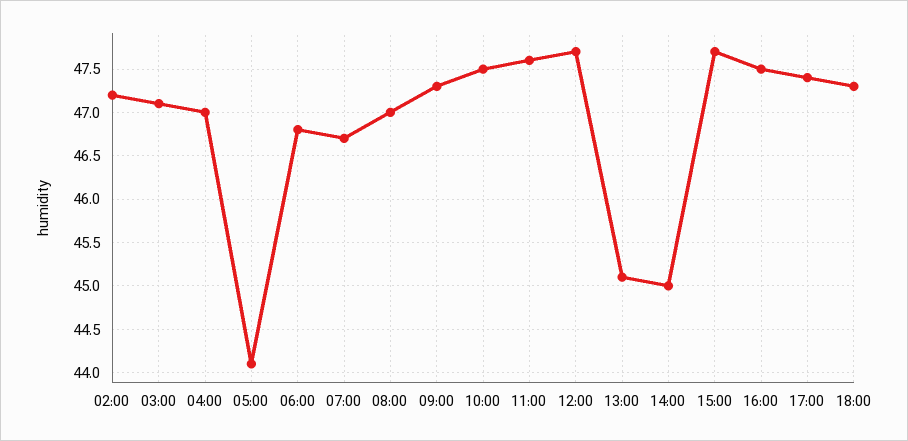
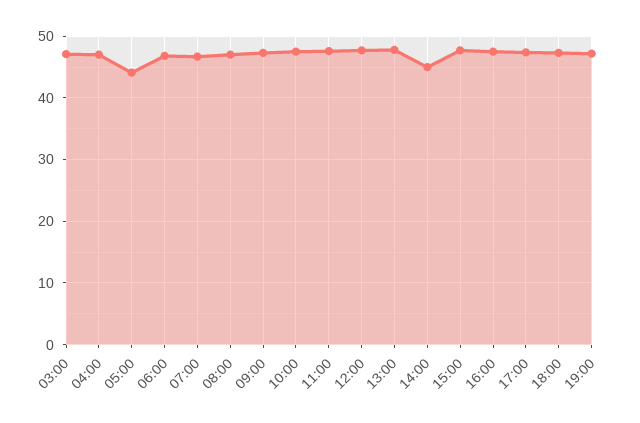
02:00: 47.2 -> none
13:00: 45.1 -> 48
19:00: none -> 47

